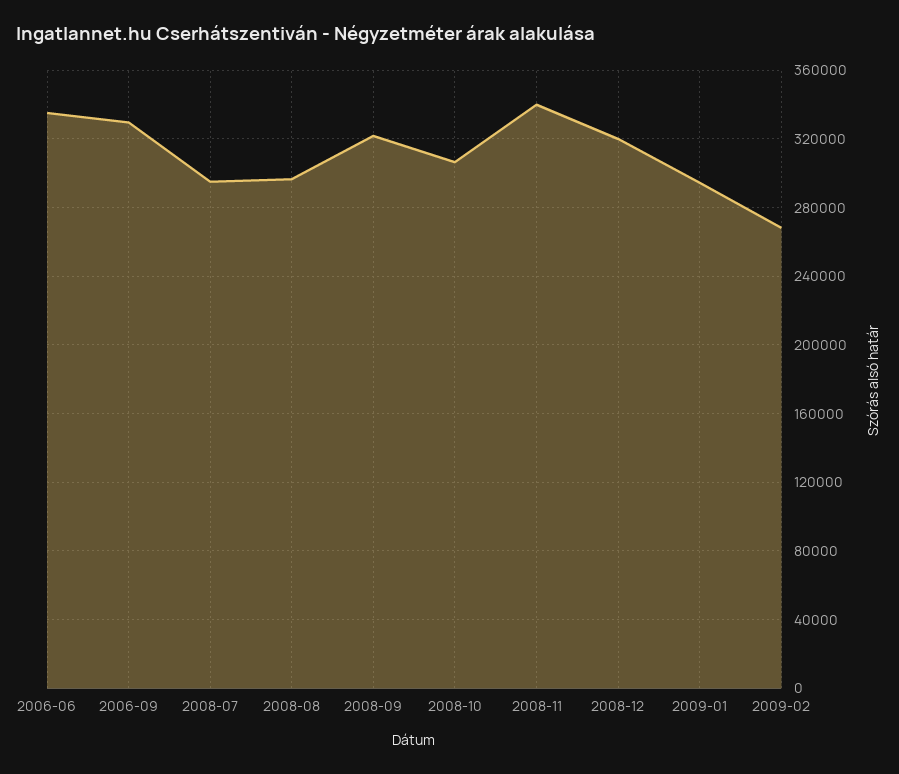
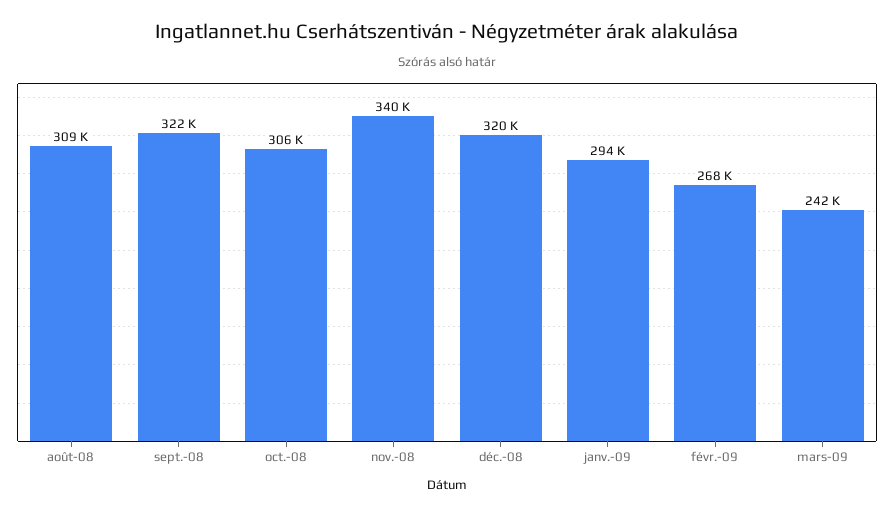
2006-06: 335000 -> none
2006-09: 330000 -> none
2008-07: 295000 -> none
2008-08: 295000 -> 309000
mars-09: none -> 242000

